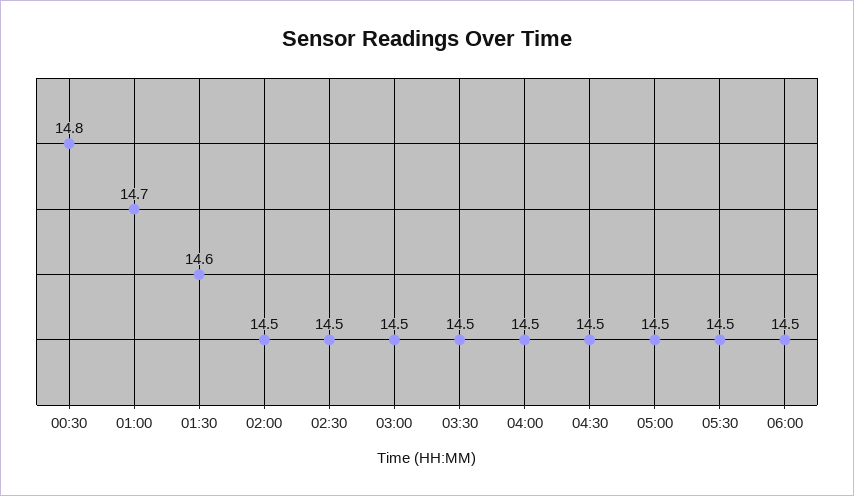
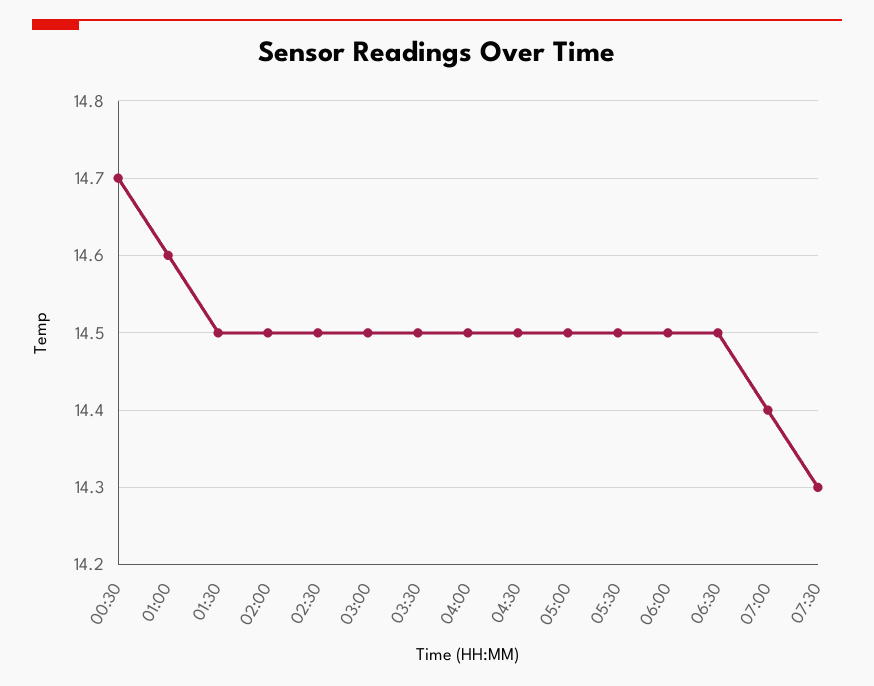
00:30: 14.8 -> 14.7
01:00: 14.7 -> 14.6
01:30: 14.6 -> 14.5
06:30: none -> 14.5
07:00: none -> 14.4
07:30: none -> 14.3

